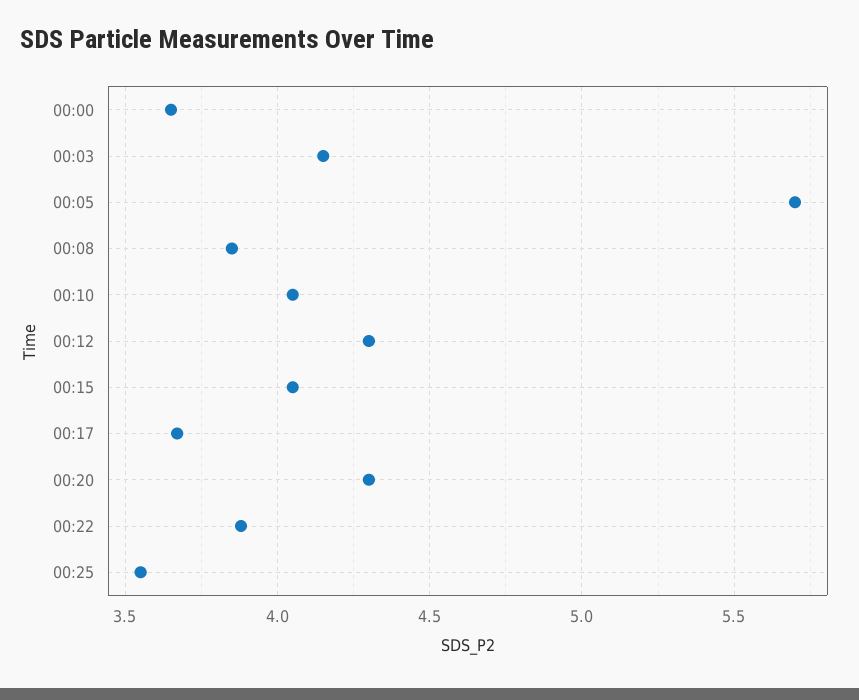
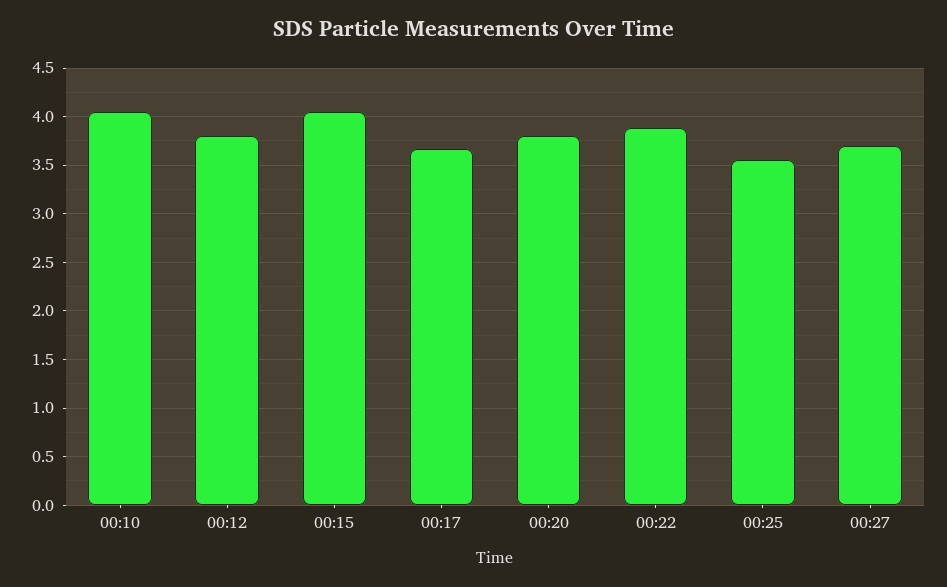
00:00: 3.65 -> none
00:03: 4.15 -> none
00:05: 5.7 -> none
00:08: 3.85 -> none
00:12: 4.3 -> 3.8
00:20: 4.3 -> 3.8
00:27: none -> 3.7

